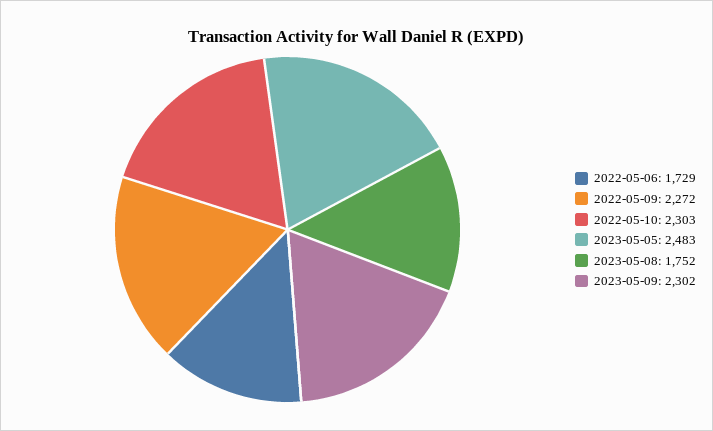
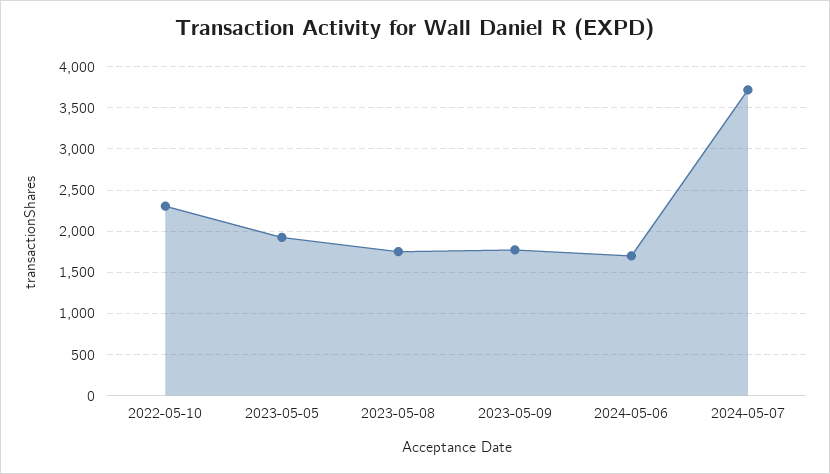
2022-05-06: 1729 -> none
2022-05-09: 2272 -> none
2023-05-05: 2483 -> 1900
2023-05-09: 2302 -> 1800
2024-05-06: none -> 1700
2024-05-07: none -> 3700

